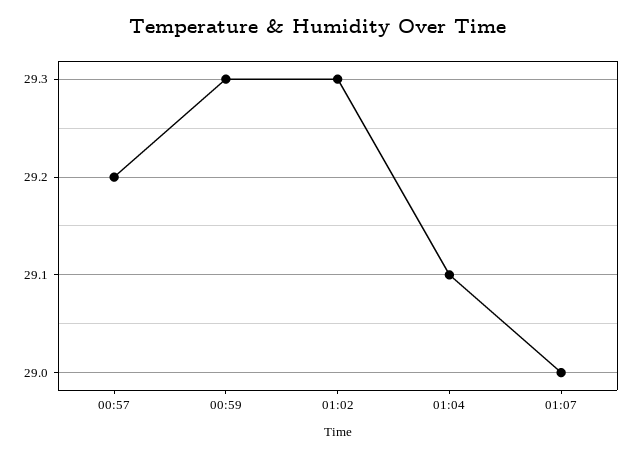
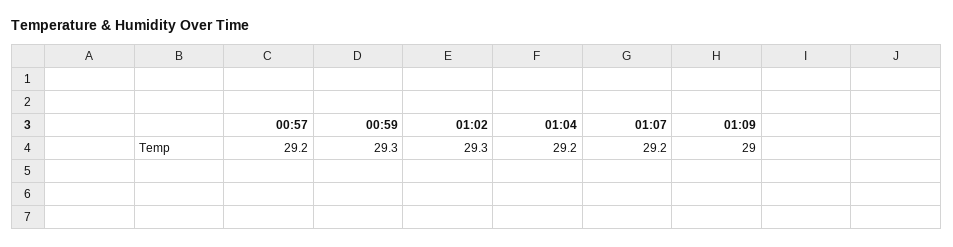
01:04: 29.1 -> 29.2
01:07: 29 -> 29.2
01:09: none -> 29

